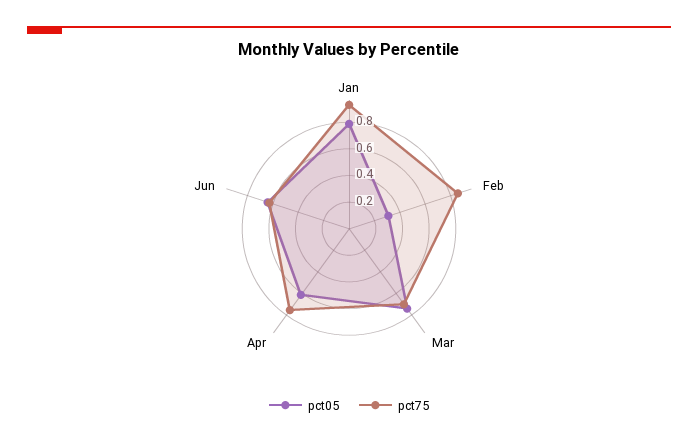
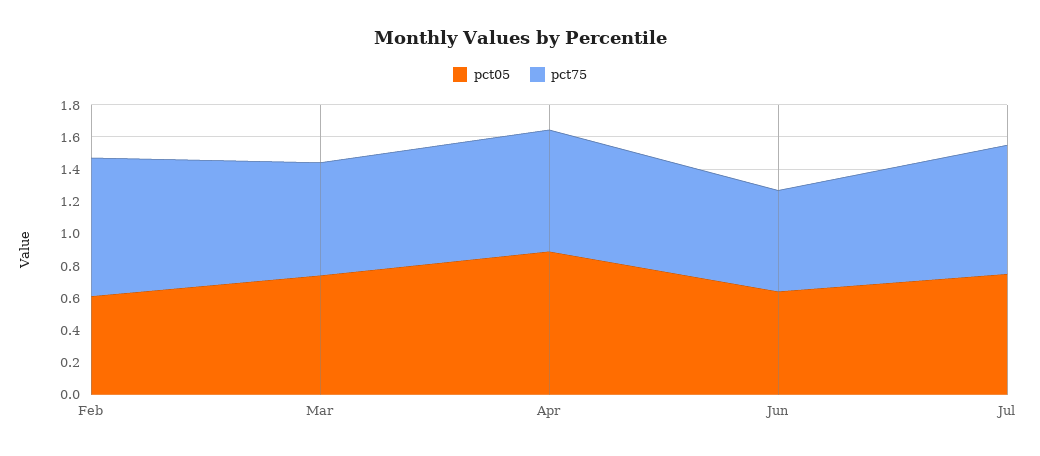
pct05, Jan: 0.8 -> none
pct75, Jan: 0.9 -> none
pct05, Feb: 0.3 -> 0.6
pct05, Apr: 0.6 -> 0.9
pct05, Jul: none -> 0.75
pct75, Jul: none -> 0.8

